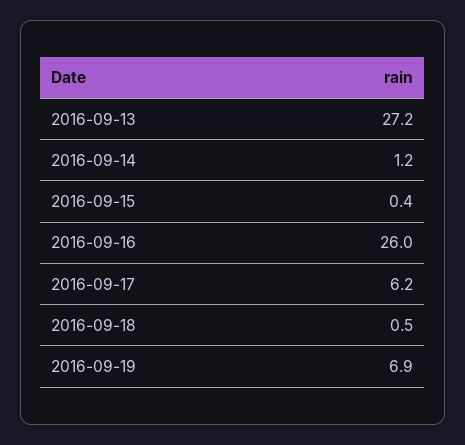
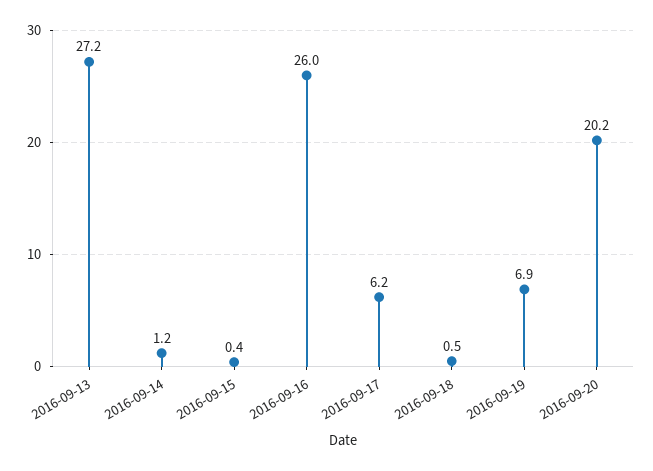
2016-09-20: none -> 20.2

